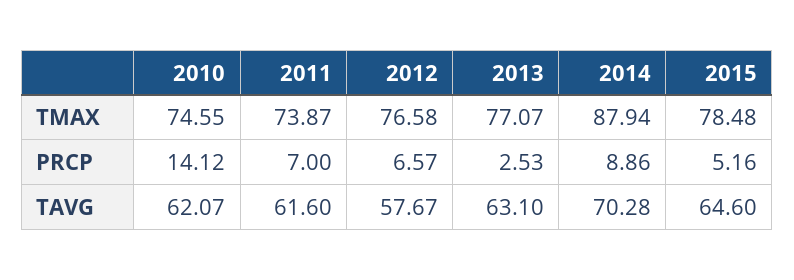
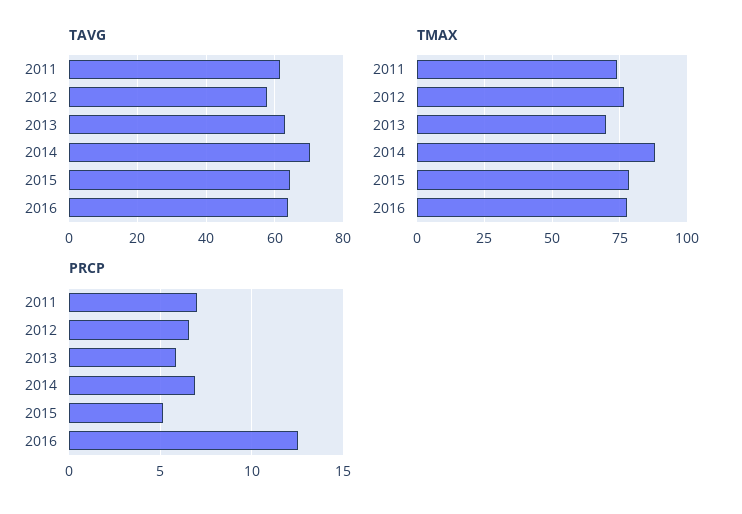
TMAX, 2010: 74.55 -> none
TMAX, 2013: 77.07 -> 70
PRCP, 2010: 14.12 -> none
PRCP, 2013: 2.53 -> 6
PRCP, 2014: 8.86 -> 7
TAVG, 2010: 62.07 -> none
TAVG, 2016: none -> 64
TMAX, 2016: none -> 77.5
PRCP, 2016: none -> 12.5

